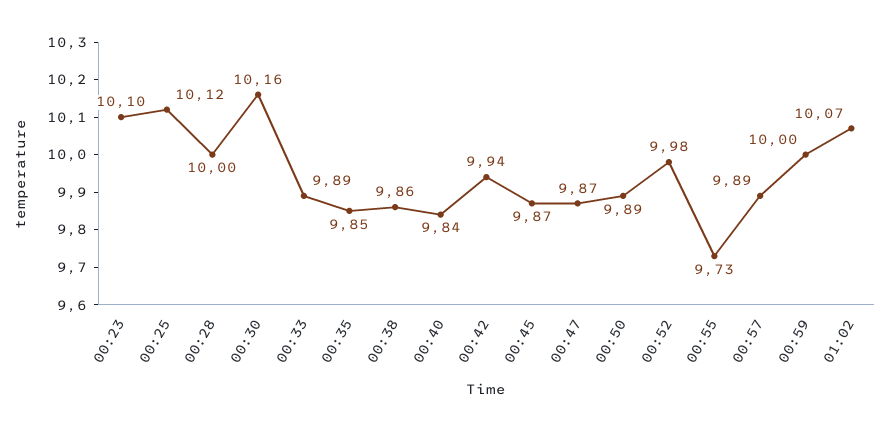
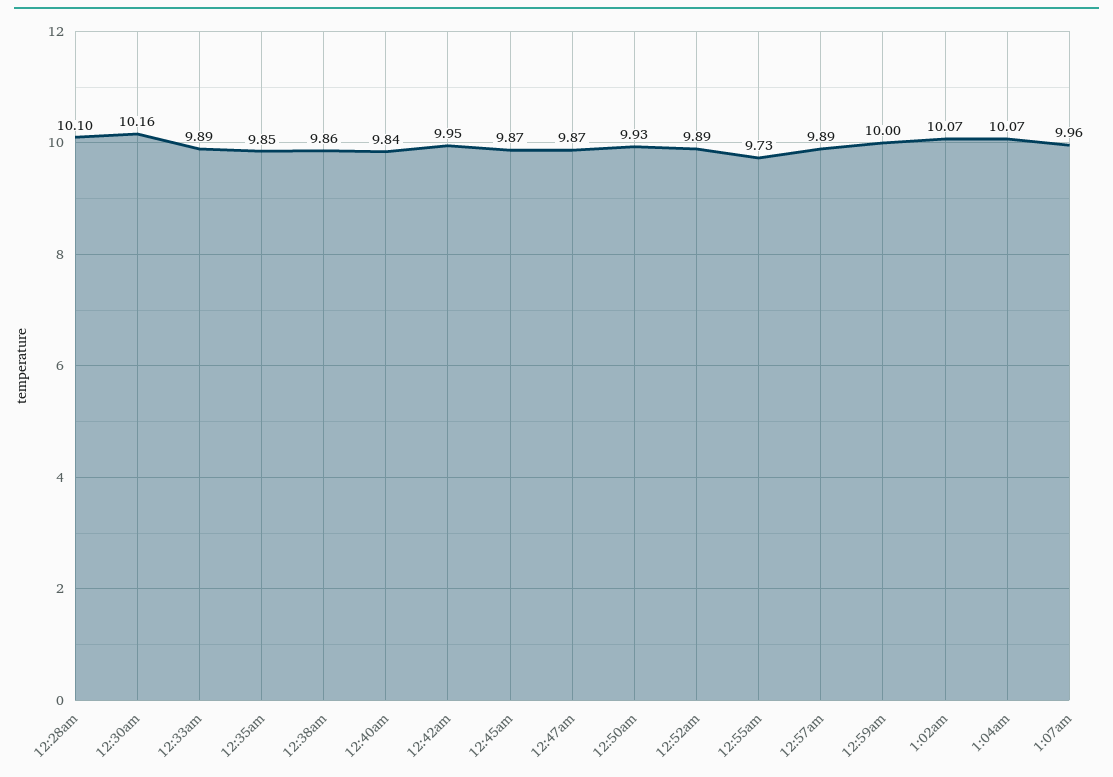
00:23: 10.1 -> none
00:25: 10.12 -> none
00:28: 10 -> 10.1
00:42: 9.94 -> 9.95
00:50: 9.89 -> 9.93
00:52: 9.98 -> 9.89
1:04am: none -> 10.07
1:07am: none -> 9.96

